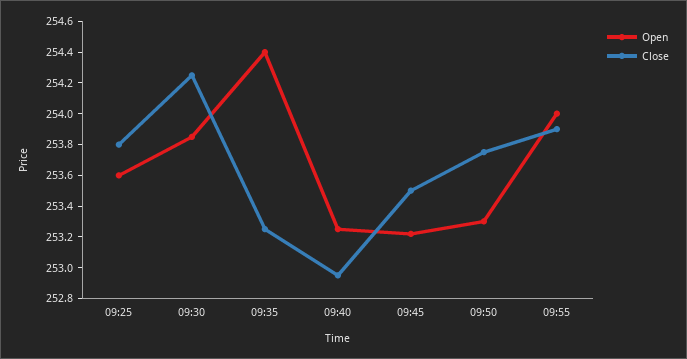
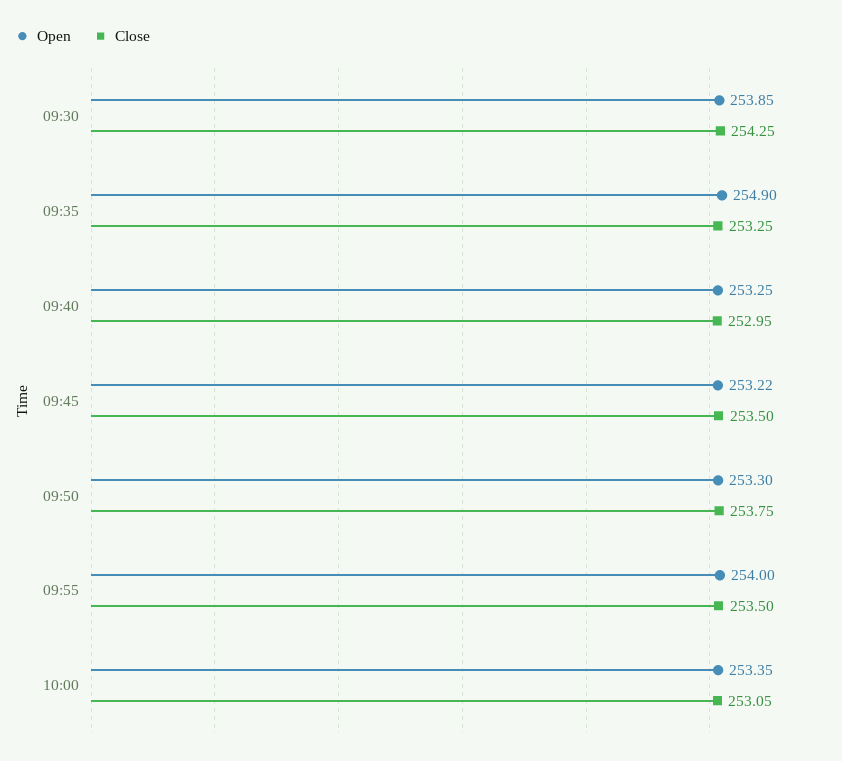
Open, 09:25: 253.6 -> none
Close, 09:25: 253.8 -> none
Open, 09:35: 254.4 -> 254.9
Close, 09:55: 253.9 -> 253.5
Open, 10:00: none -> 253.35
Close, 10:00: none -> 253.05

